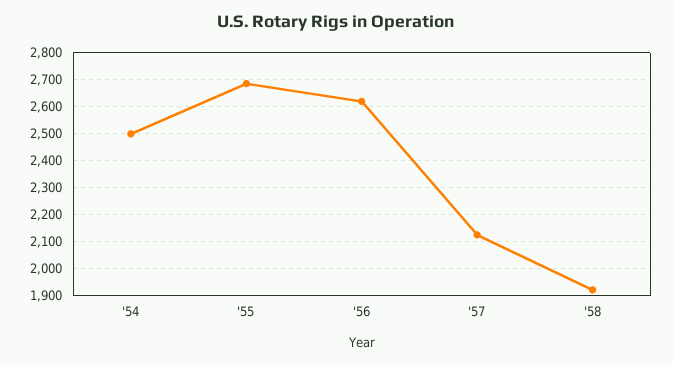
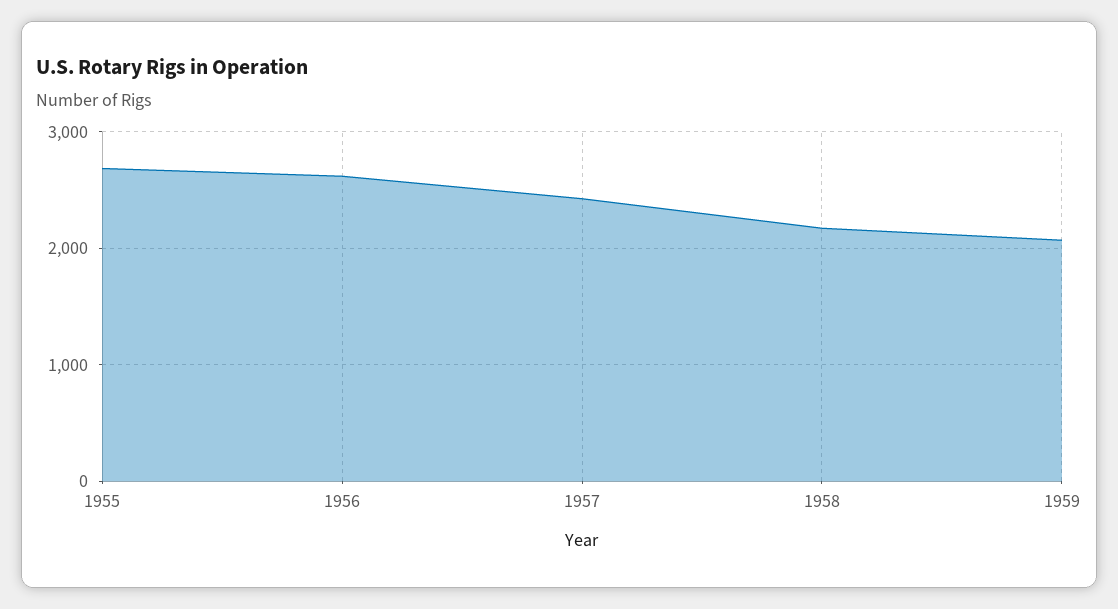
'54: 2500 -> none
'57: 2125 -> 2400
'58: 1925 -> 2200
1959: none -> 2100

